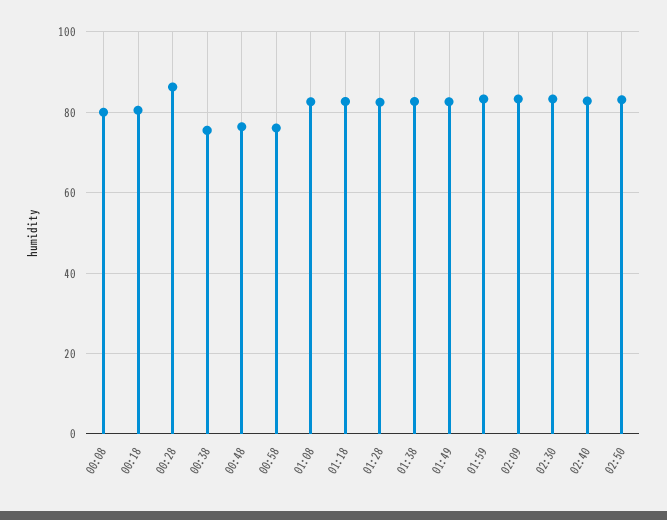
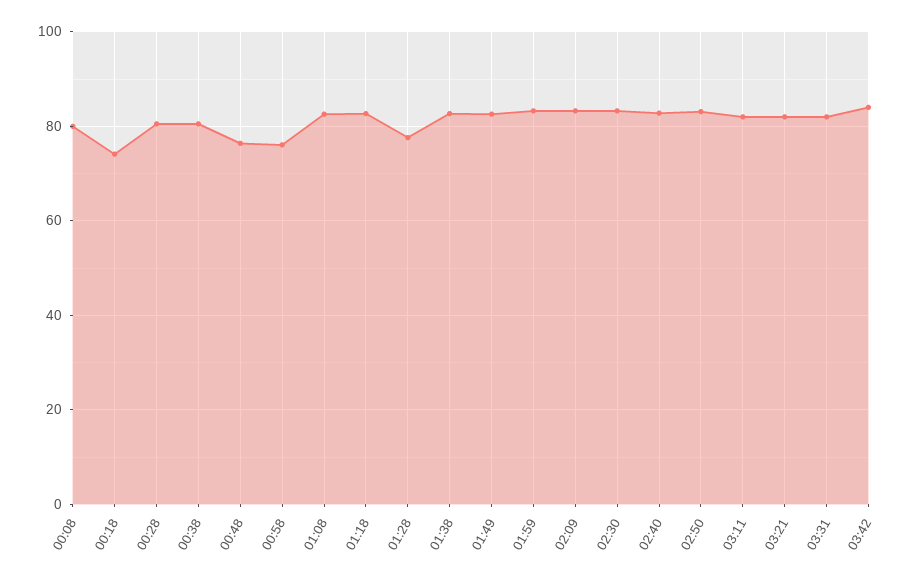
00:18: 80 -> 74
00:28: 86 -> 80
00:38: 76 -> 80
01:28: 82 -> 78
03:11: none -> 82
03:21: none -> 82
03:31: none -> 82
03:42: none -> 84

